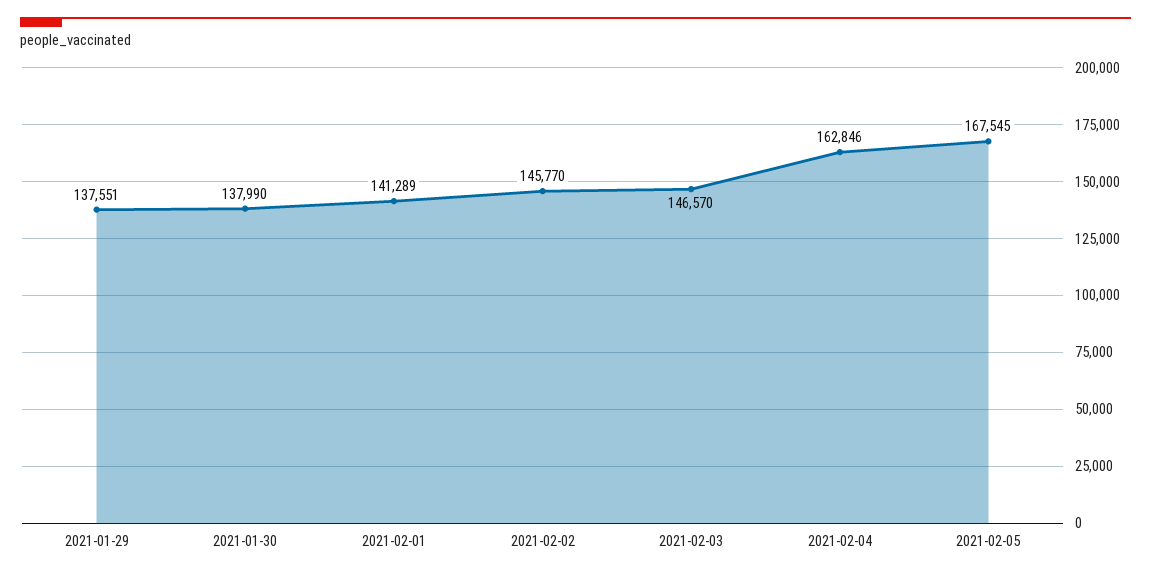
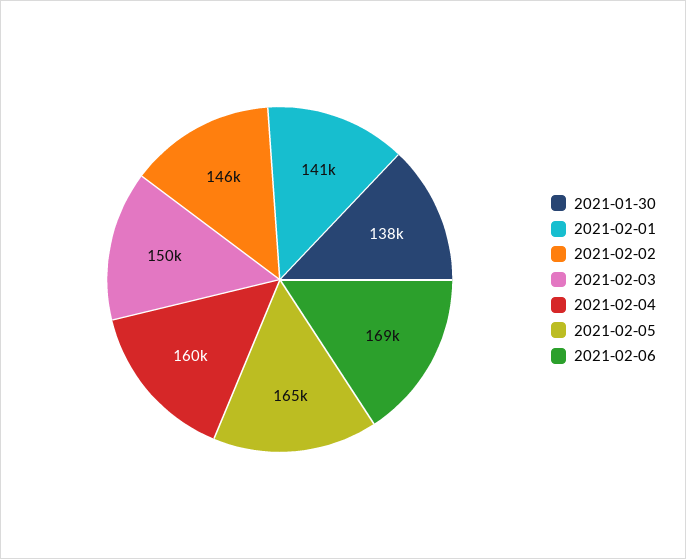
2021-01-29: 137551 -> none
2021-02-03: 146570 -> 150000
2021-02-04: 162846 -> 160000
2021-02-05: 167545 -> 165000
2021-02-06: none -> 169000

